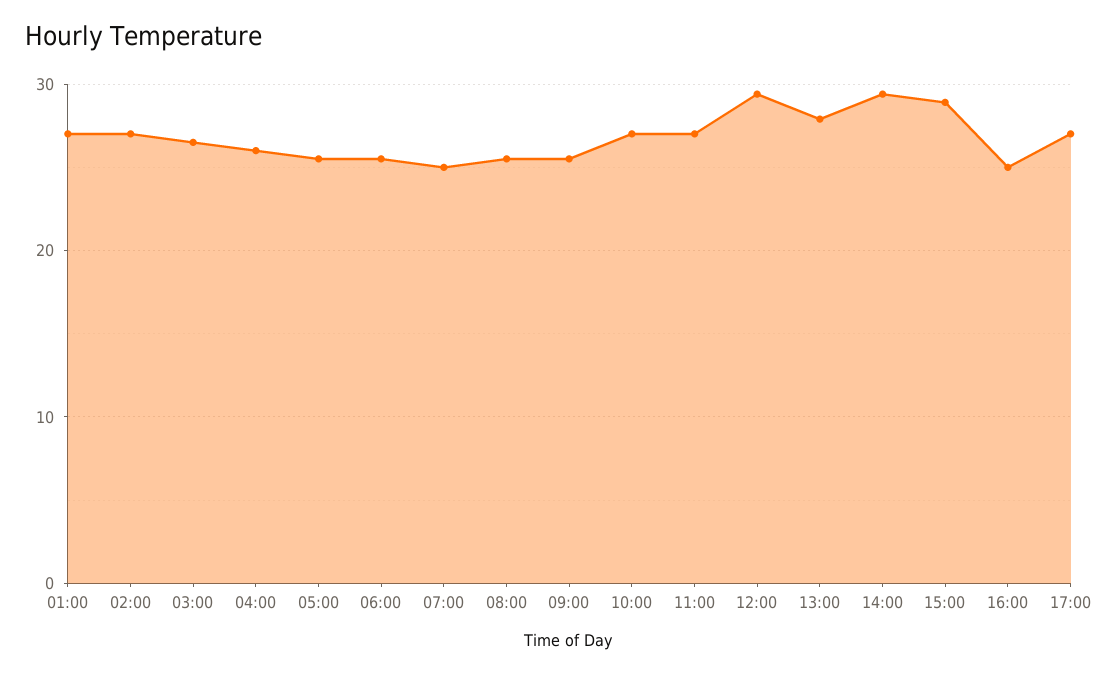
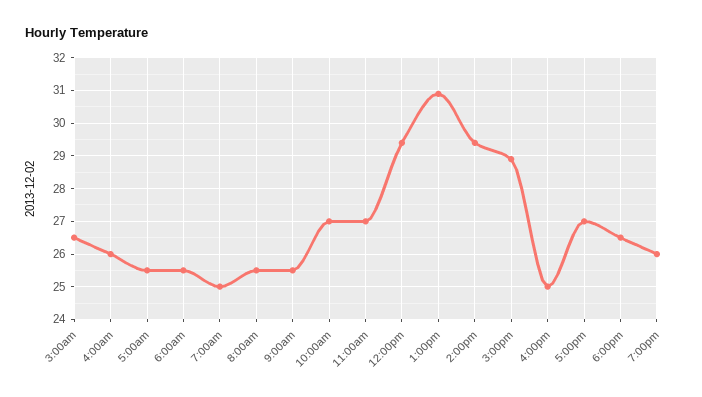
01:00: 27 -> none
02:00: 27 -> none
13:00: 28 -> 31
6:00pm: none -> 26.5
7:00pm: none -> 26

